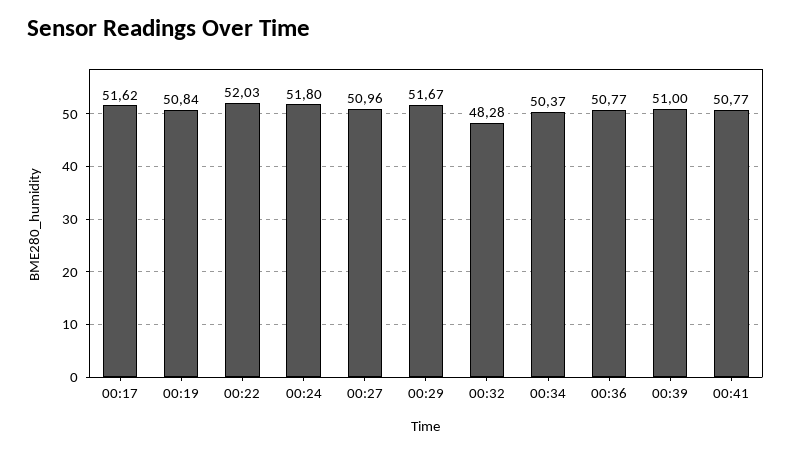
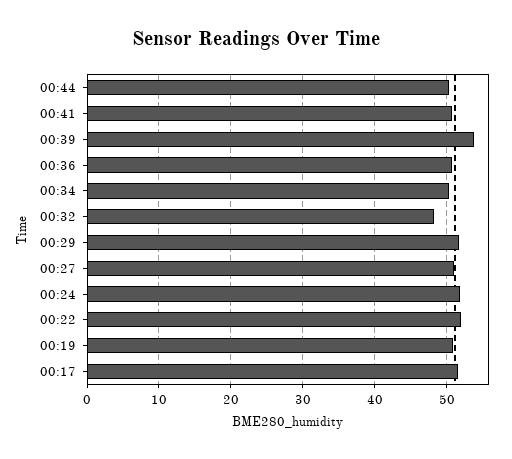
00:39: 51 -> 54
00:44: none -> 50

